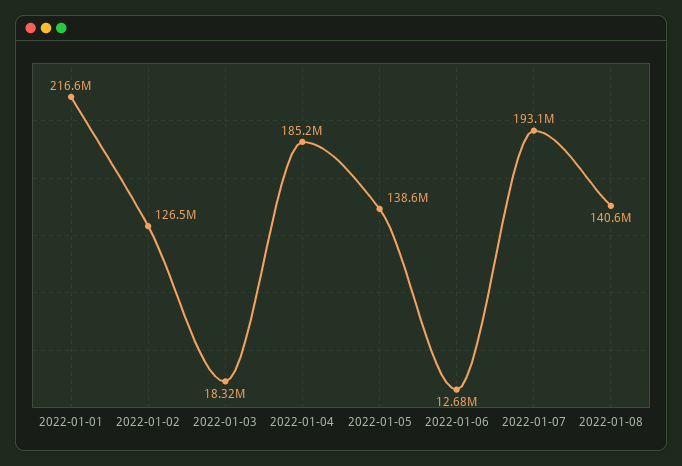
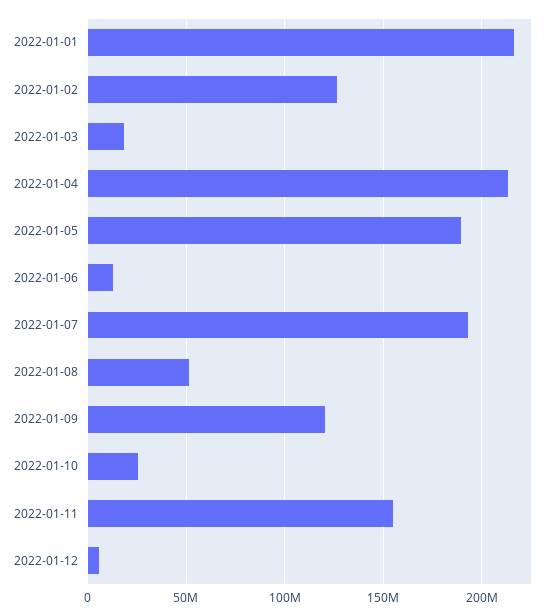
2022-01-04: 185200000 -> 215000000
2022-01-05: 138600000 -> 190000000
2022-01-08: 140600000 -> 50000000
2022-01-09: none -> 120000000
2022-01-10: none -> 25000000
2022-01-11: none -> 155000000
2022-01-12: none -> 5000000

